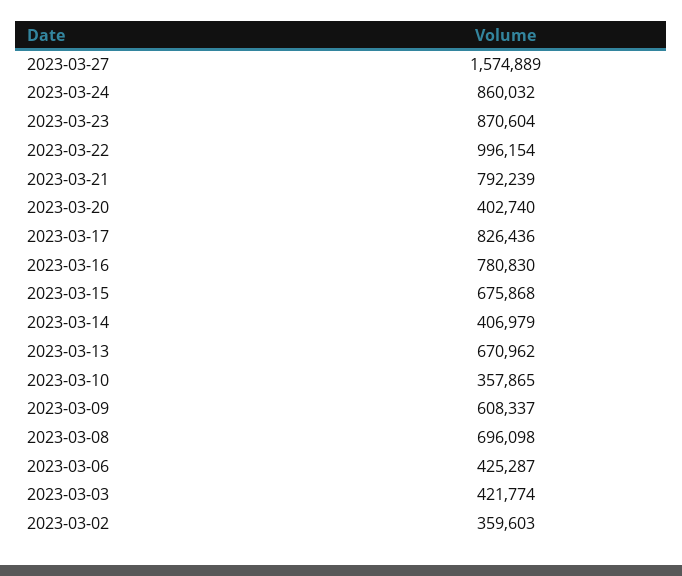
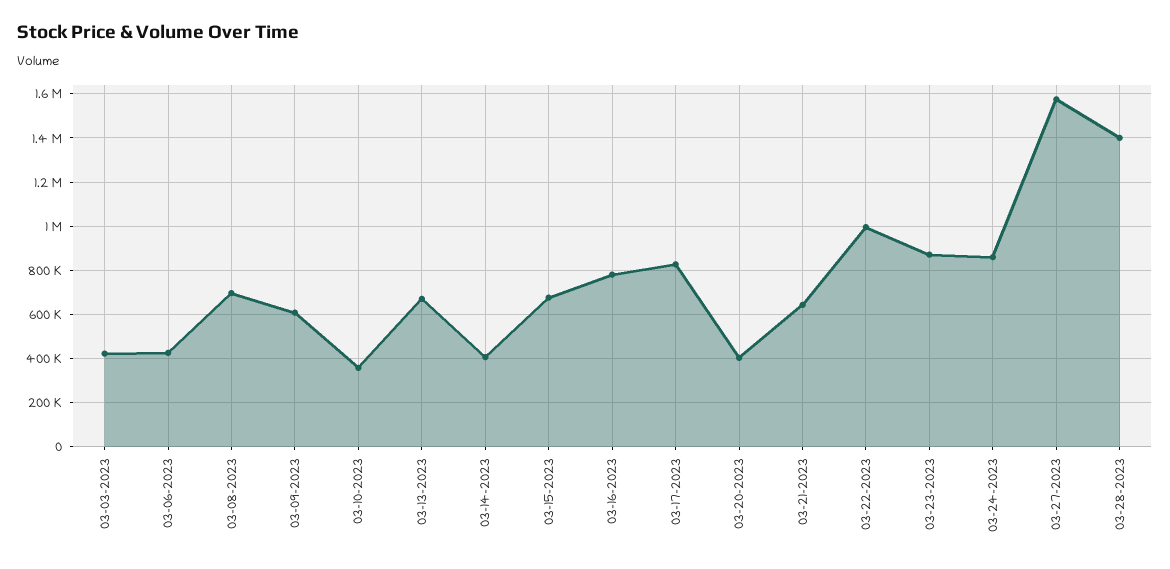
2023-03-21: 792239 -> 650000
2023-03-02: 359603 -> none
03-28-2023: none -> 1400000

